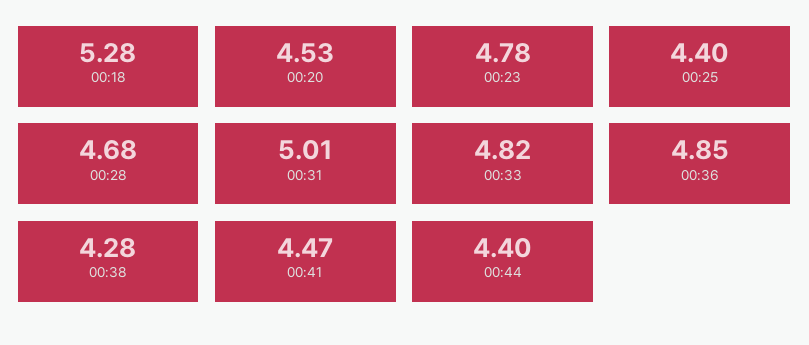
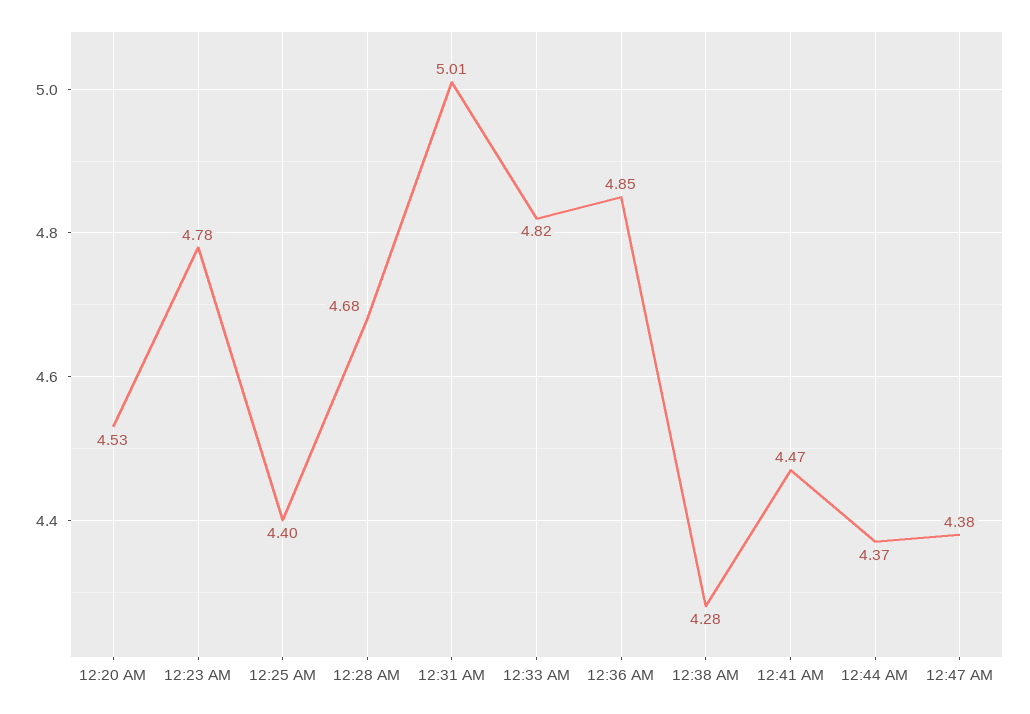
00:18: 5.28 -> none
00:44: 4.4 -> 4.37
12:47 AM: none -> 4.38

